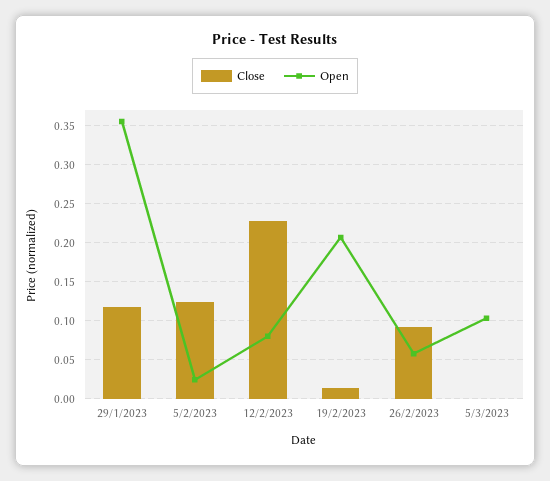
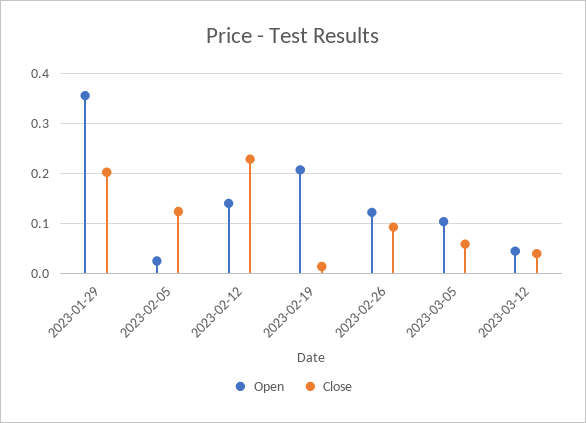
Close, 29/1/2023: 0.12 -> 0.2
Open, 12/2/2023: 0.08 -> 0.14
Open, 26/2/2023: 0.06 -> 0.12
Close, 5/3/2023: 0 -> 0.06
Open, 2023-03-12: none -> 0.04
Close, 2023-03-12: none -> 0.04

